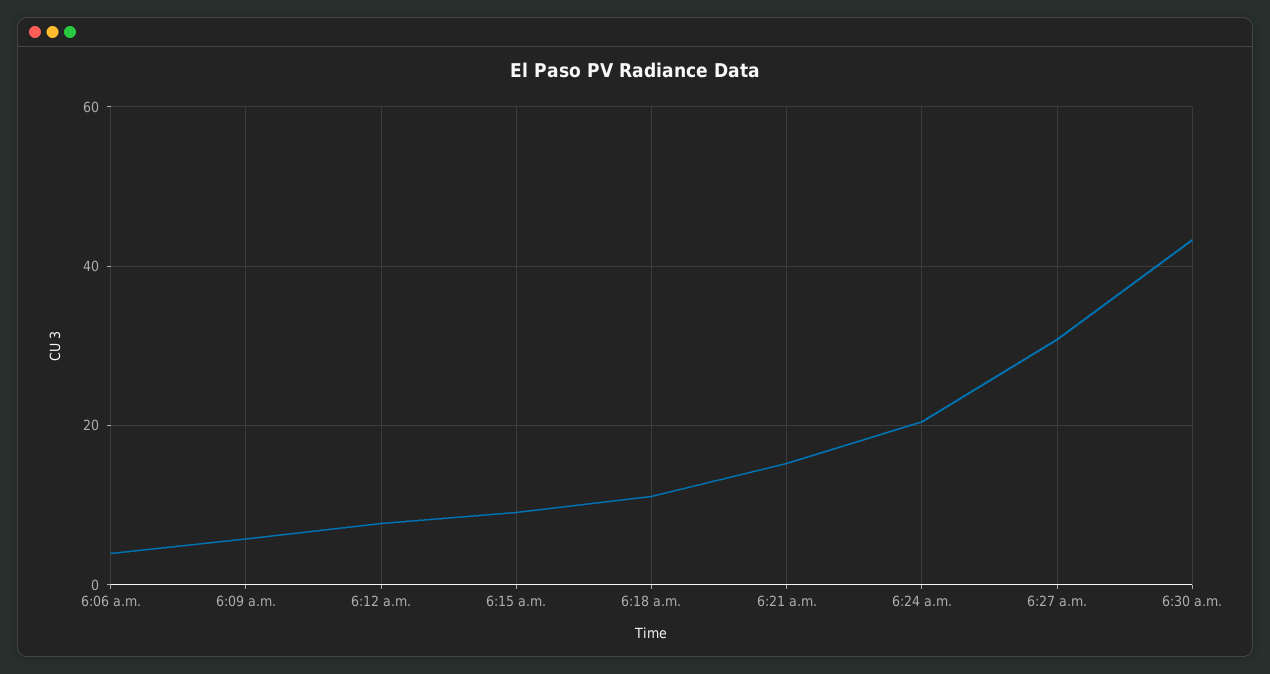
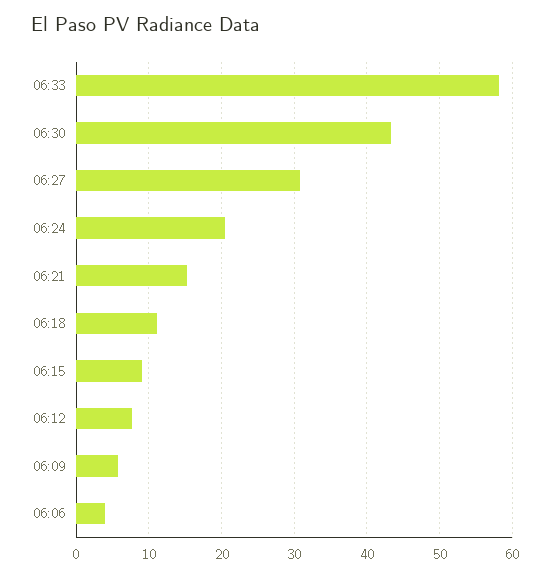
06:33: none -> 58

